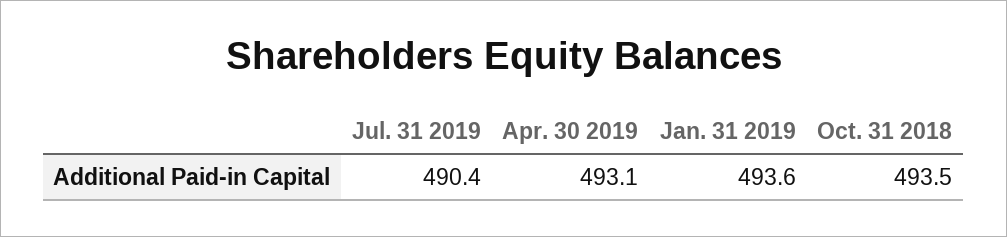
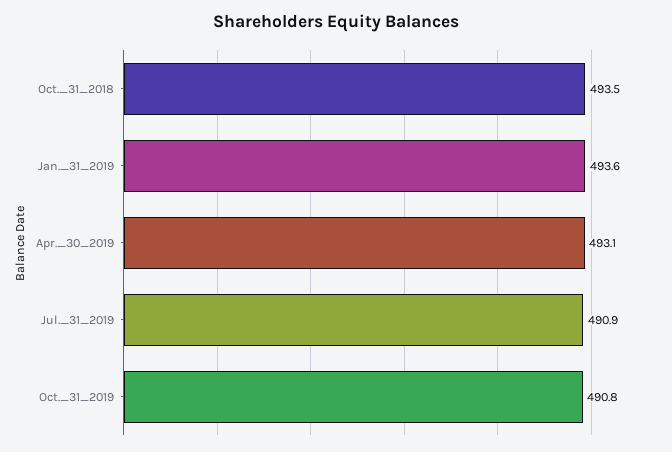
Jul. 31 2019: 490.4 -> 490.9
Oct._31_2019: none -> 490.8

